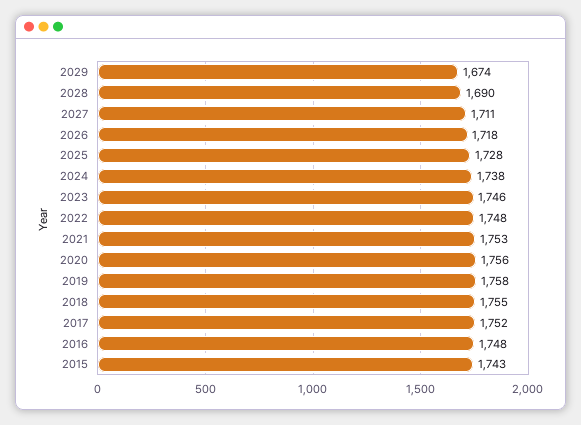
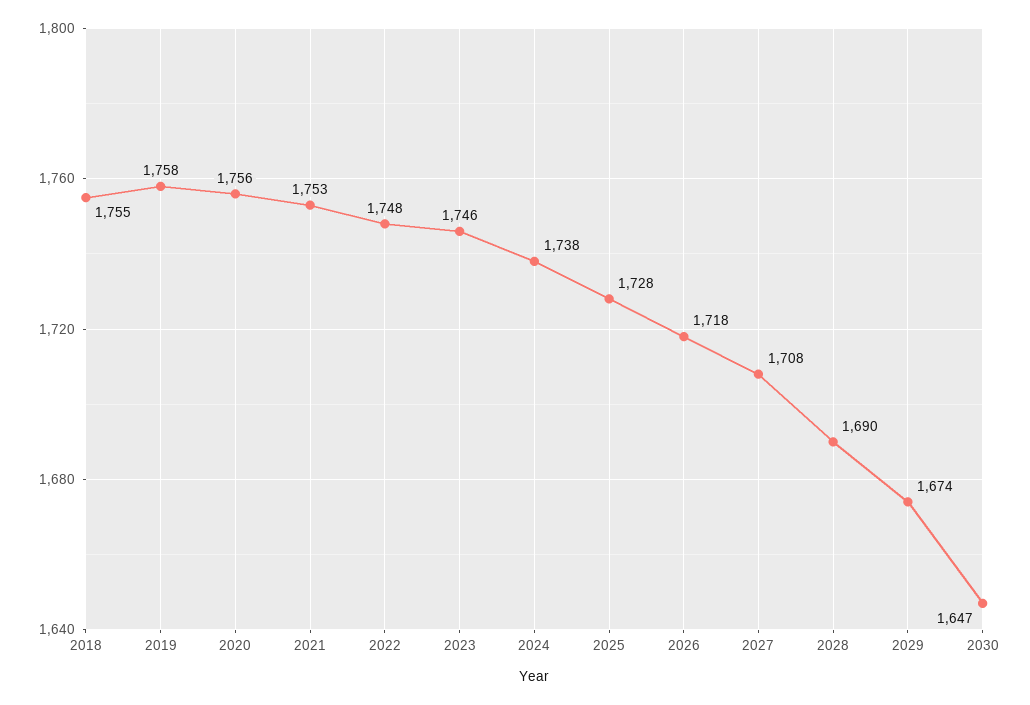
2027: 1711 -> 1708
2017: 1752 -> none
2016: 1748 -> none
2015: 1743 -> none
2030: none -> 1647

